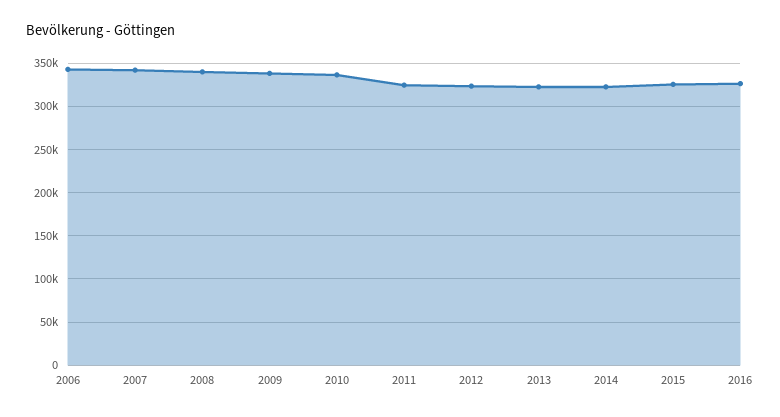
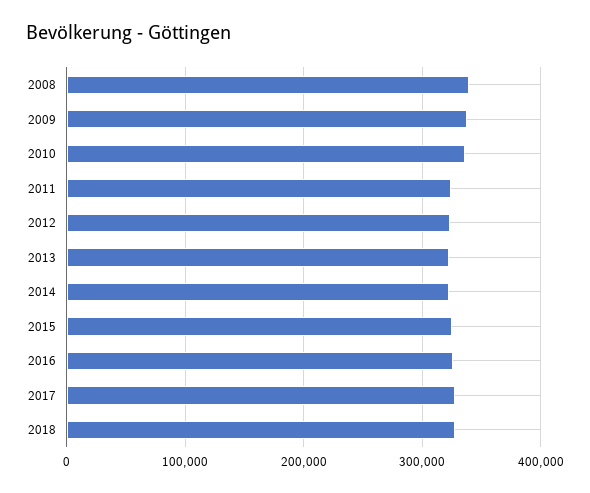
2006: 340000 -> none
2007: 340000 -> none
2017: none -> 330000
2018: none -> 330000

